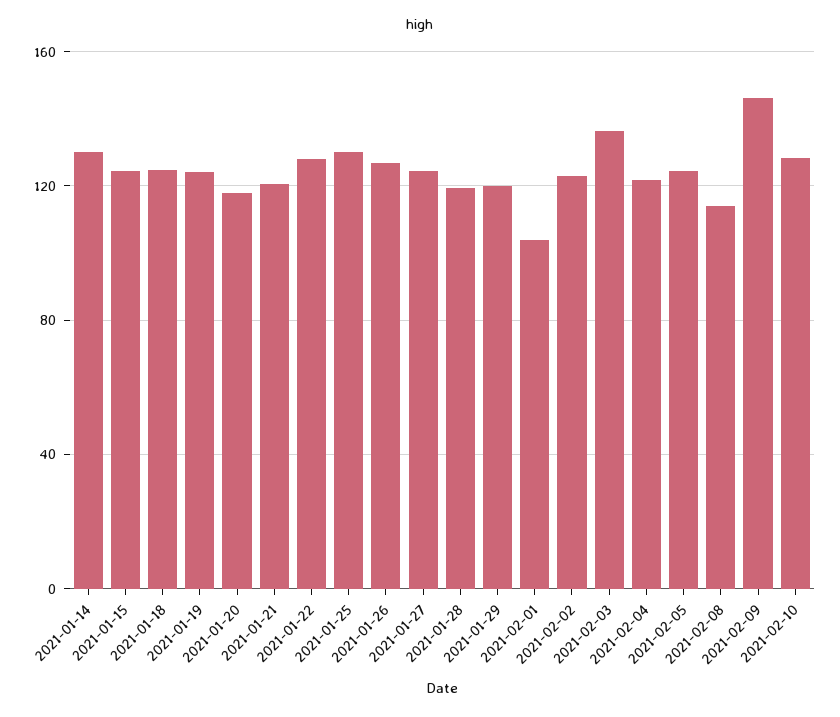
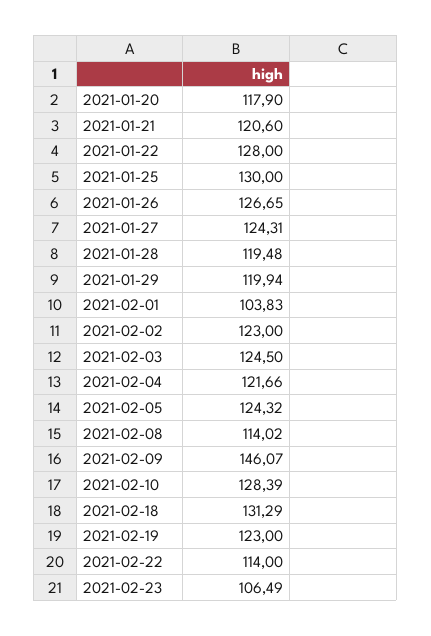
2021-01-14: 130 -> none
2021-01-15: 125 -> none
2021-01-18: 125 -> none
2021-01-19: 125 -> none
2021-02-03: 135 -> 124.5
2021-02-18: none -> 131.29
2021-02-19: none -> 123
2021-02-22: none -> 114
2021-02-23: none -> 106.49

